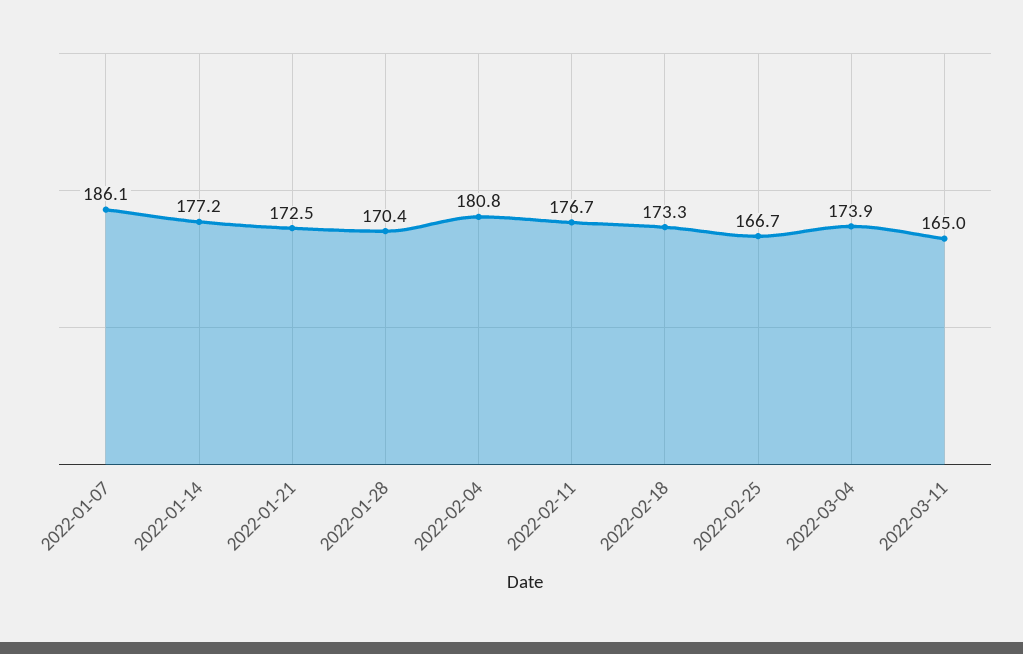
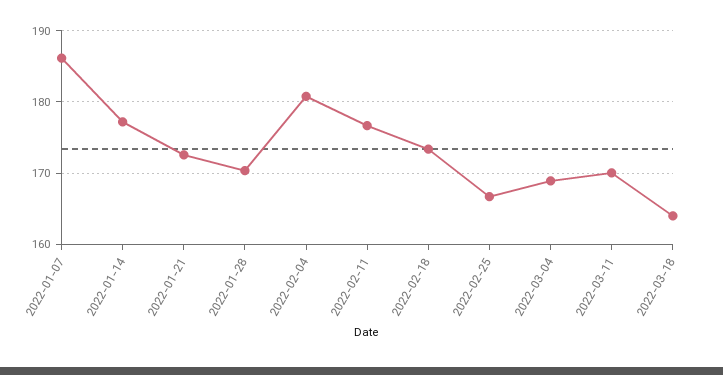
2022-03-04: 173.9 -> 169
2022-03-11: 165 -> 170
2022-03-18: none -> 164

